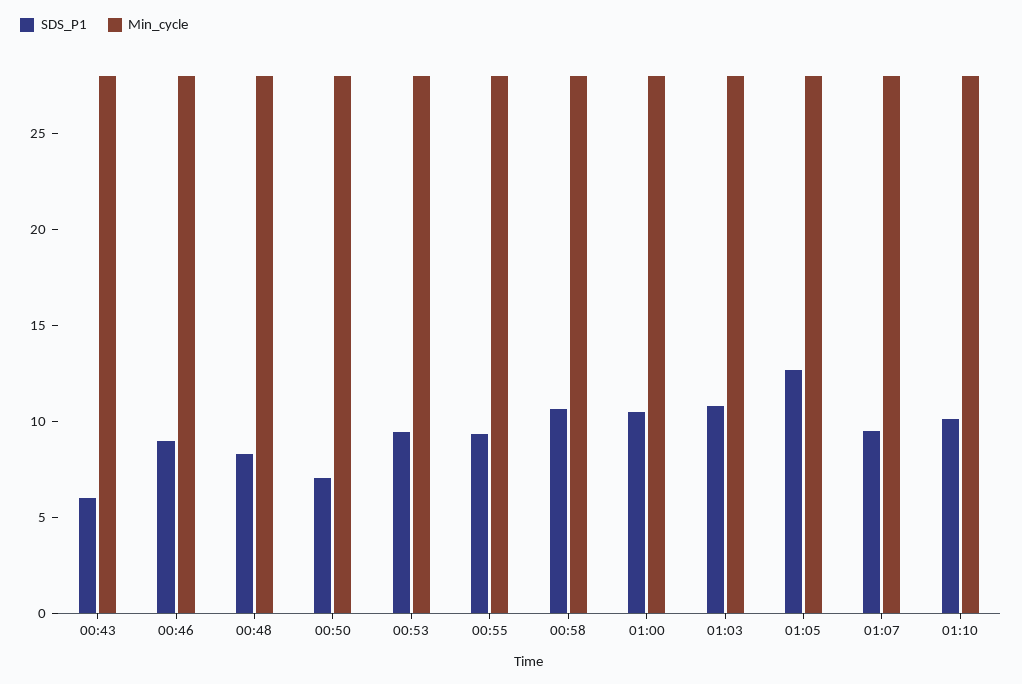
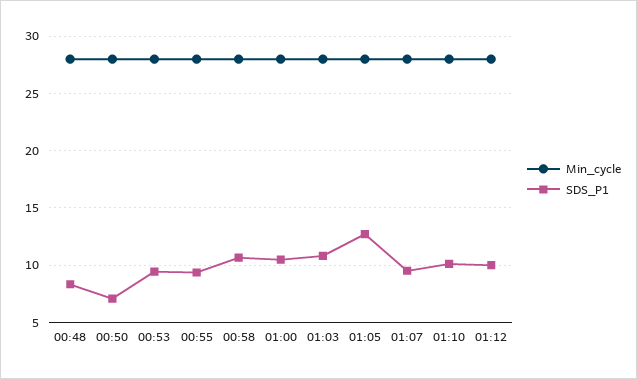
SDS_P1, 00:43: 6 -> none
Min_cycle, 00:43: 28 -> none
SDS_P1, 00:46: 9 -> none
Min_cycle, 00:46: 28 -> none
Min_cycle, 01:12: none -> 28
SDS_P1, 01:12: none -> 10

